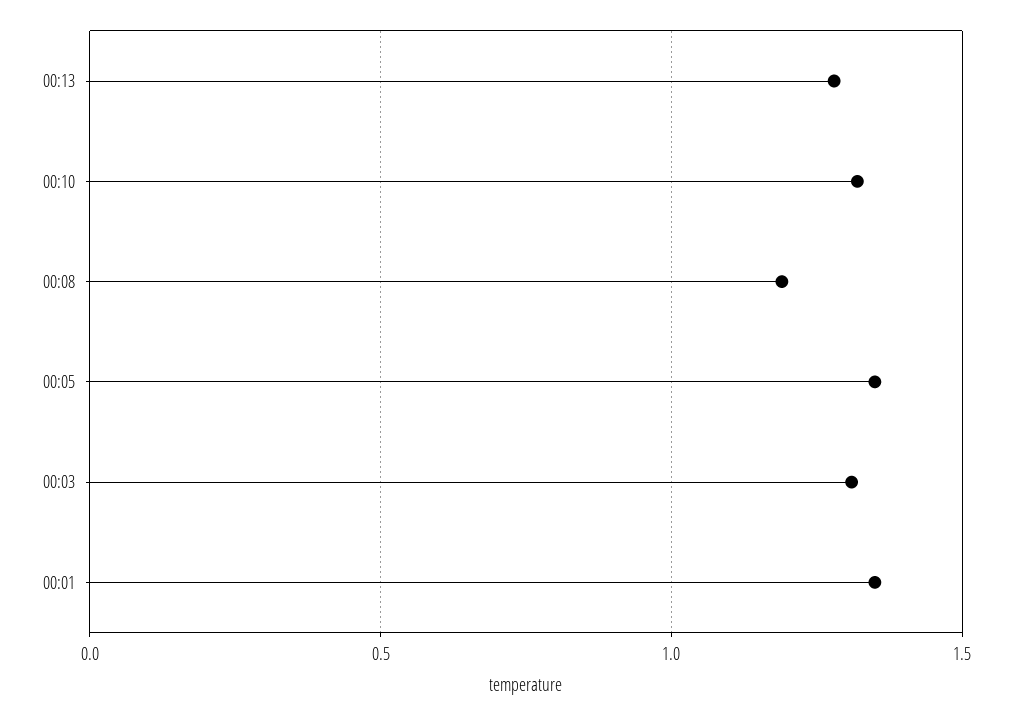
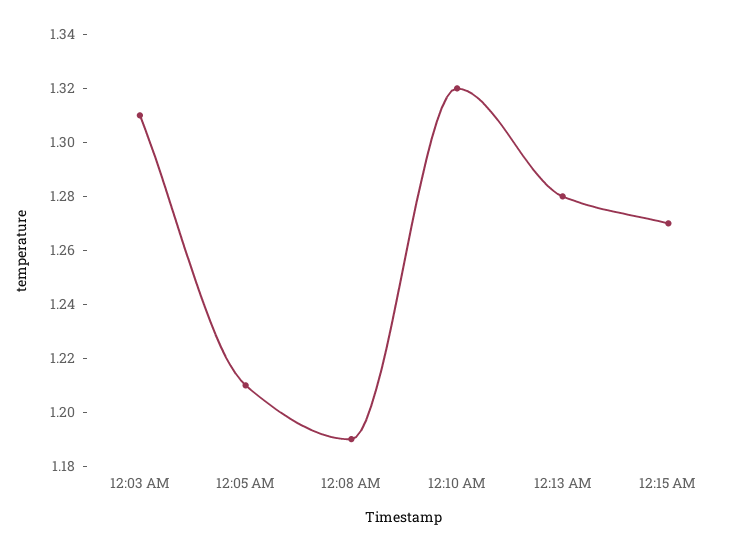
00:05: 1.35 -> 1.21
00:01: 1.35 -> none
12:15 AM: none -> 1.27

